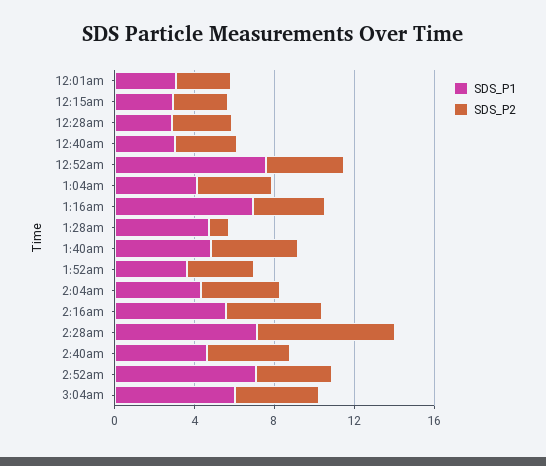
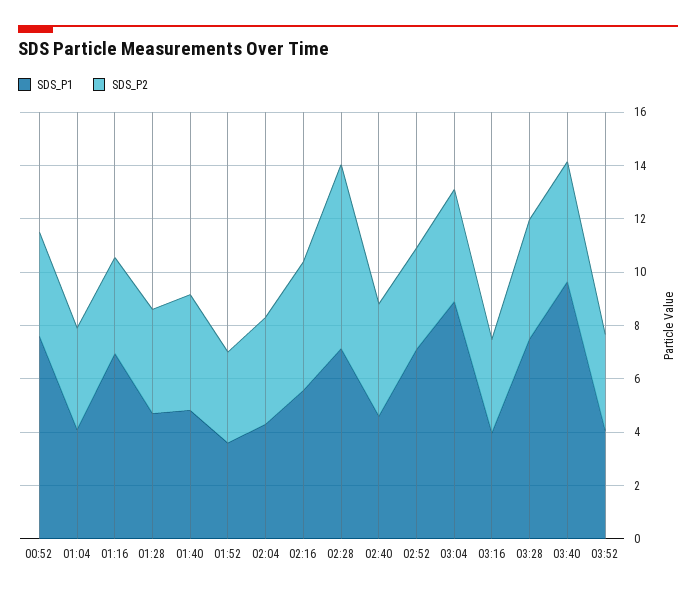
SDS_P1, 12:01am: 3 -> none
SDS_P2, 12:01am: 3 -> none
SDS_P1, 12:15am: 3 -> none
SDS_P2, 12:15am: 3 -> none
SDS_P1, 12:28am: 3 -> none
SDS_P2, 12:28am: 3 -> none
SDS_P1, 12:40am: 3 -> none
SDS_P2, 12:40am: 3 -> none
SDS_P2, 1:28am: 1 -> 4
SDS_P1, 3:04am: 6 -> 9
SDS_P1, 03:16: none -> 4
SDS_P2, 03:16: none -> 3.5
SDS_P1, 03:28: none -> 7.5
SDS_P2, 03:28: none -> 4.5
SDS_P1, 03:40: none -> 9.5
SDS_P2, 03:40: none -> 4.5
SDS_P1, 03:52: none -> 4
SDS_P2, 03:52: none -> 3.5

